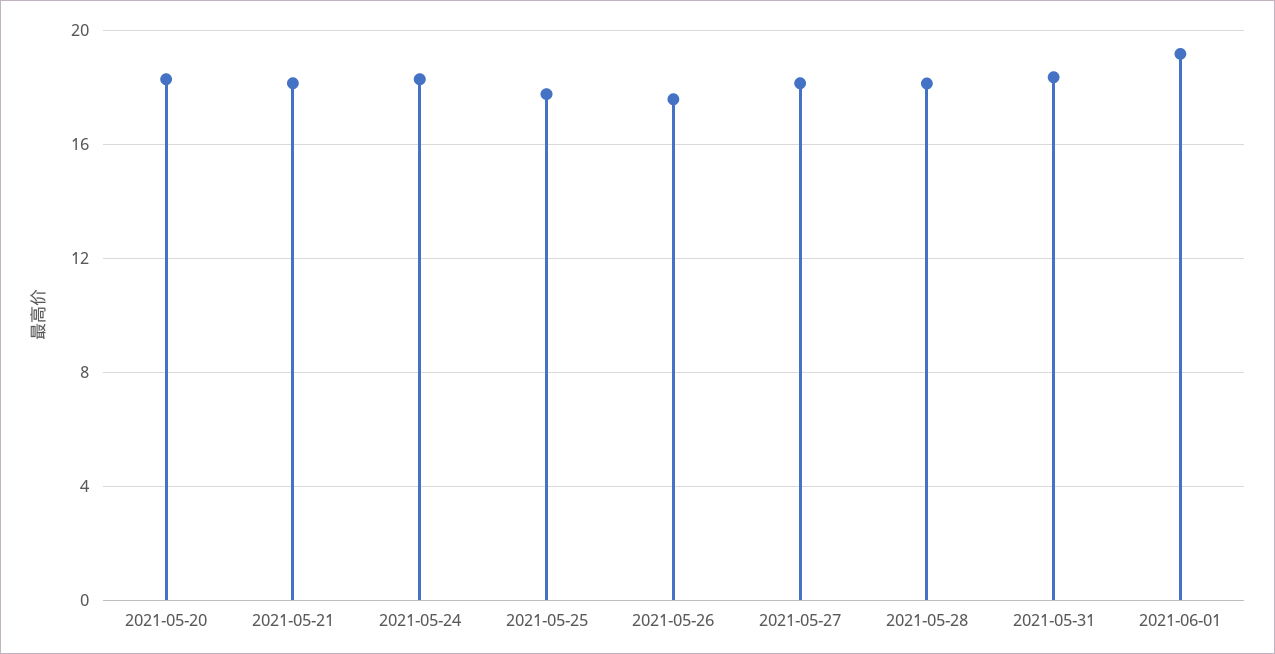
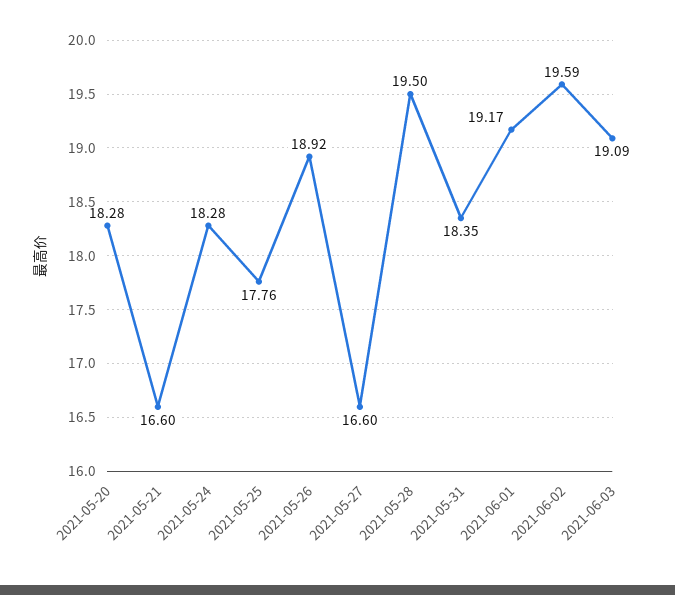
2021-05-21: 18 -> 16.6
2021-05-26: 17.5 -> 18.92
2021-05-27: 18 -> 16.6
2021-05-28: 18 -> 19.5
2021-06-02: none -> 19.59
2021-06-03: none -> 19.09

